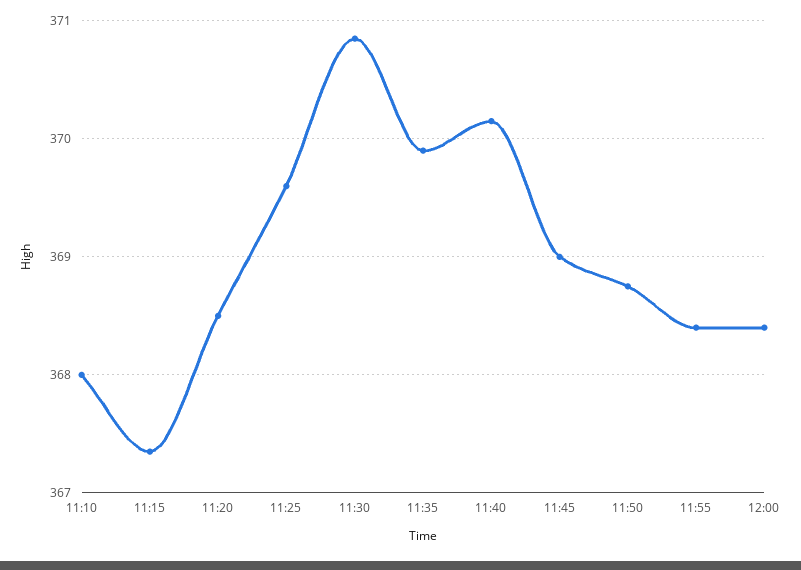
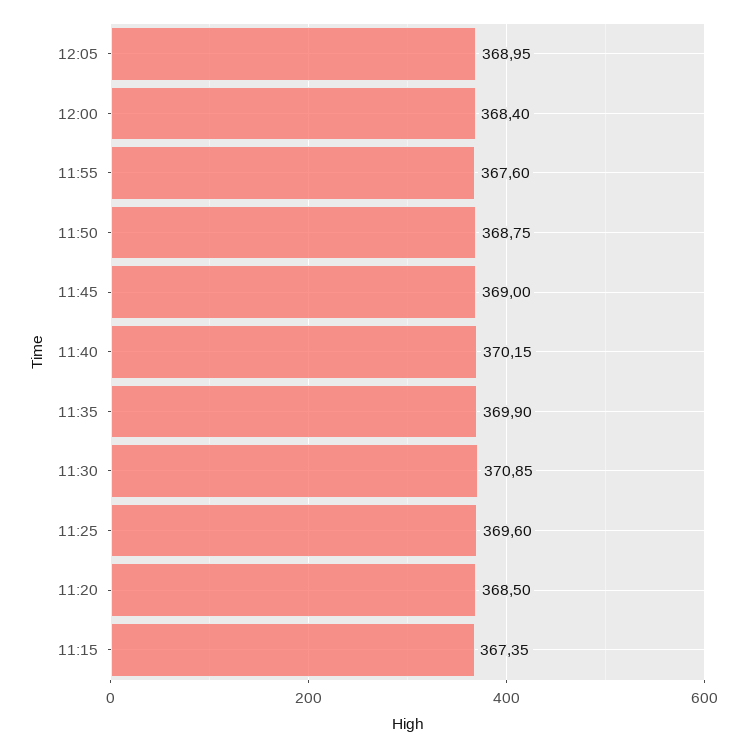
11:10: 368 -> none
11:55: 368.4 -> 367.6
12:05: none -> 368.95

